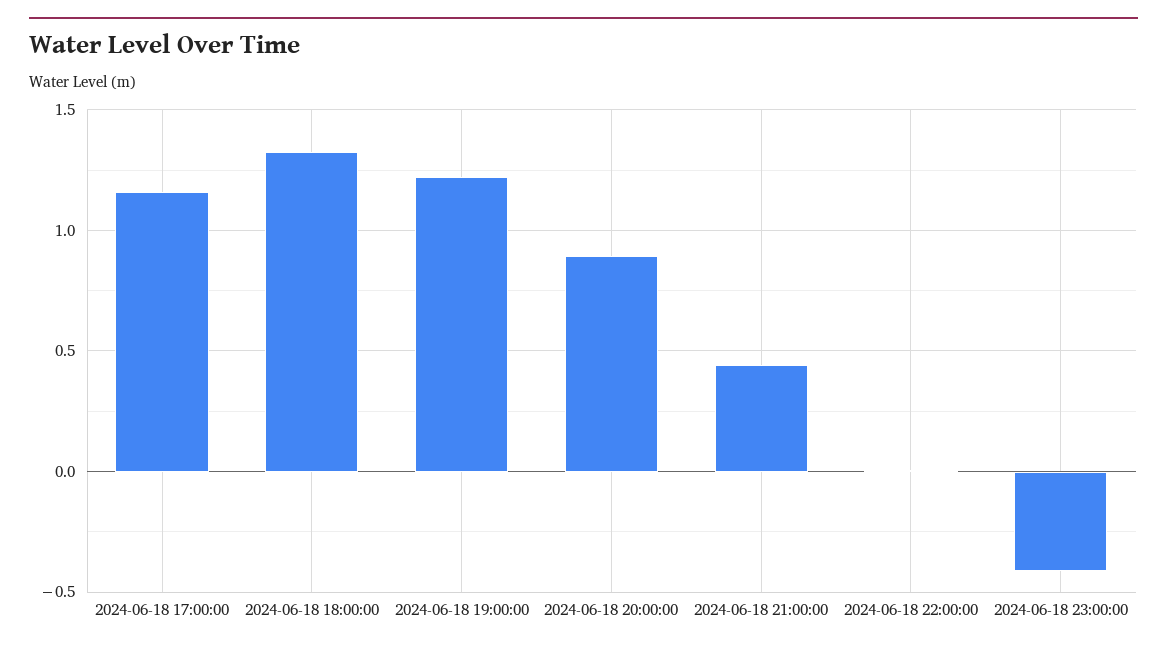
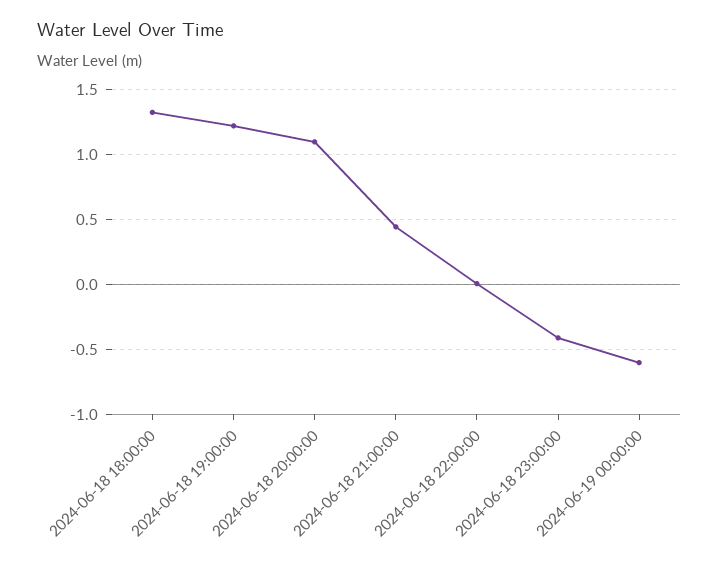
2024-06-18 17:00:00: 1.15 -> none
2024-06-18 20:00:00: 0.9 -> 1.1
2024-06-19 00:00:00: none -> -0.6

